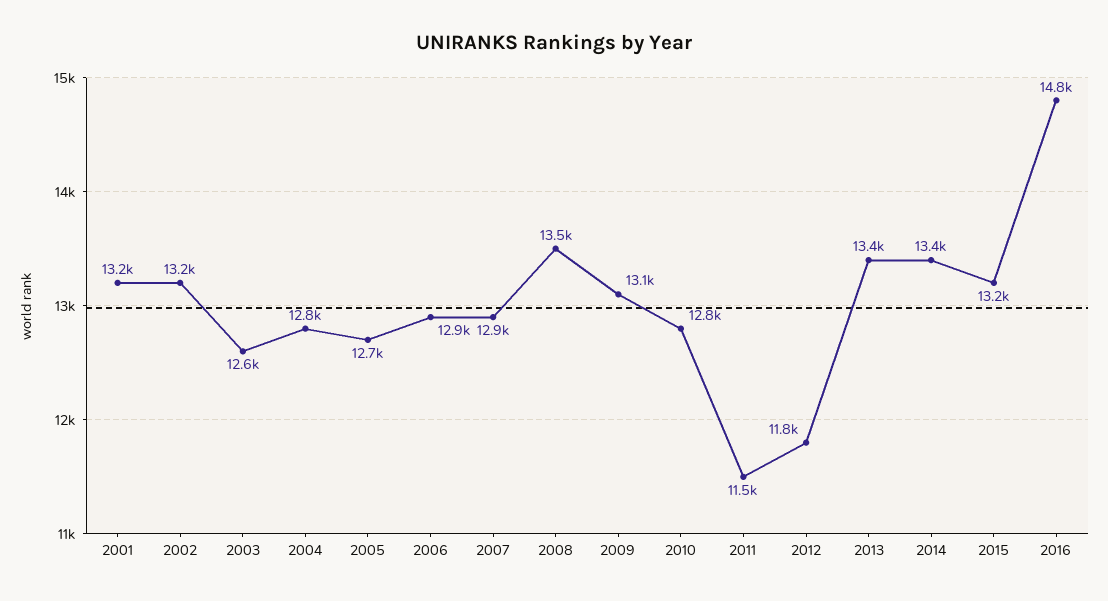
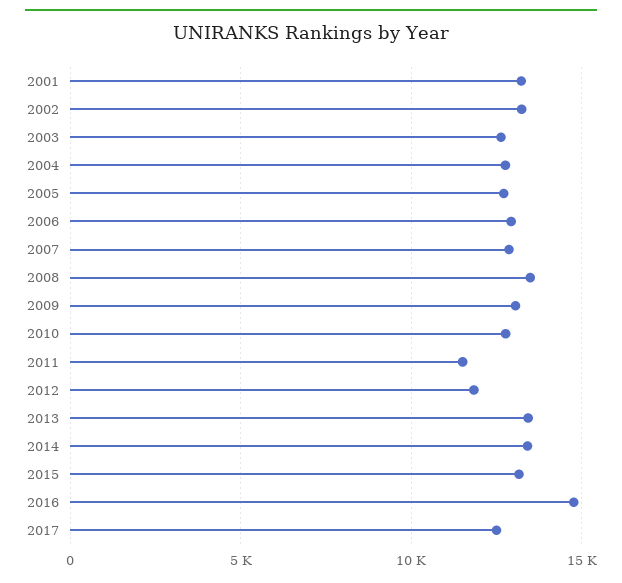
2017: none -> 12500

